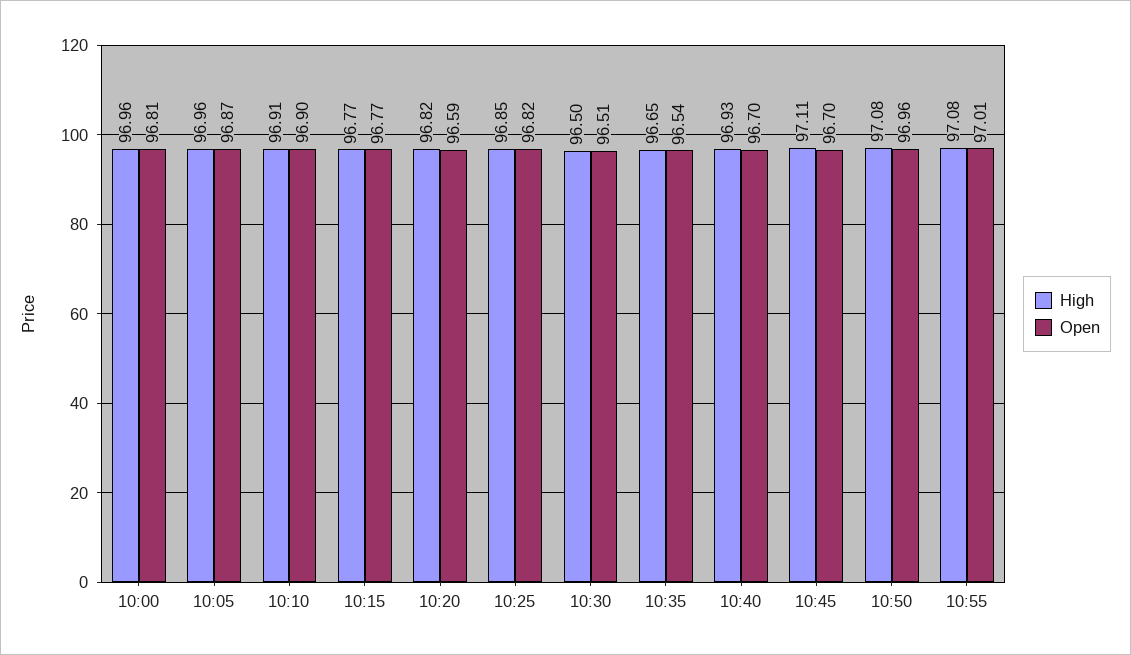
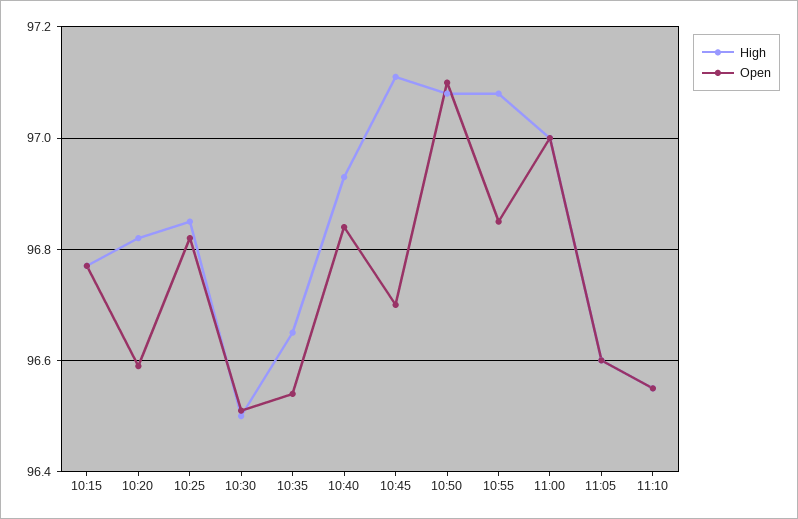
High, 10:00: 96.96 -> none
Open, 10:00: 96.81 -> none
High, 10:05: 96.96 -> none
Open, 10:05: 96.87 -> none
High, 10:10: 96.91 -> none
Open, 10:10: 96.9 -> none
Open, 10:40: 96.7 -> 96.85
Open, 10:50: 96.96 -> 97.1
Open, 10:55: 97.01 -> 96.85
High, 11:00: none -> 97
Open, 11:00: none -> 97
High, 11:05: none -> 96.6
Open, 11:05: none -> 96.6
High, 11:10: none -> 96.55
Open, 11:10: none -> 96.55

